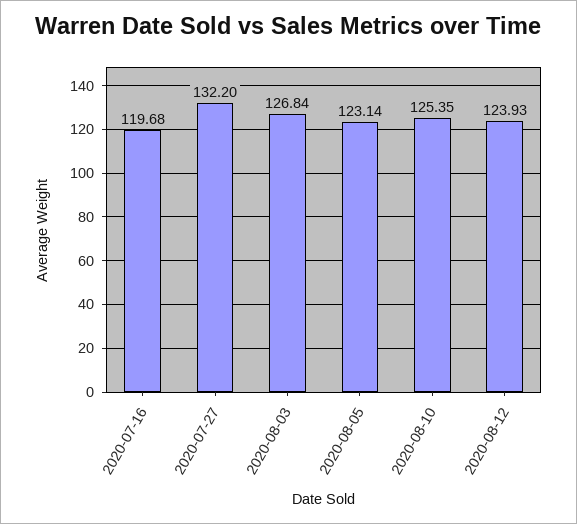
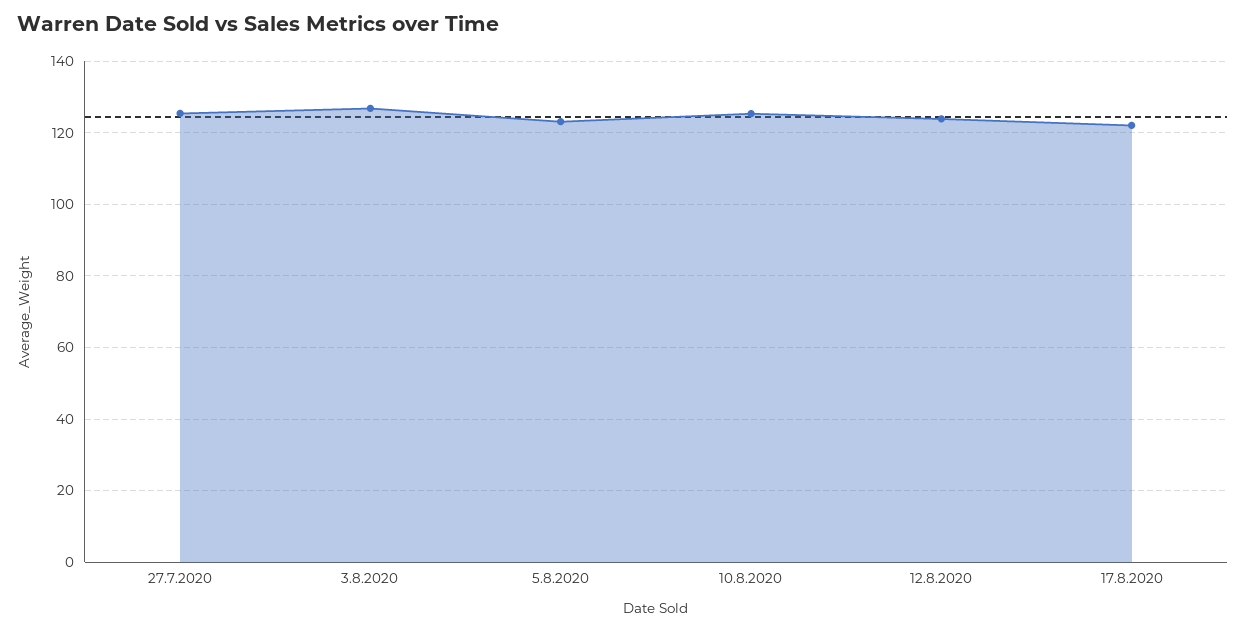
2020-07-16: 119.68 -> none
2020-07-27: 132.2 -> 126
17.8.2020: none -> 122

